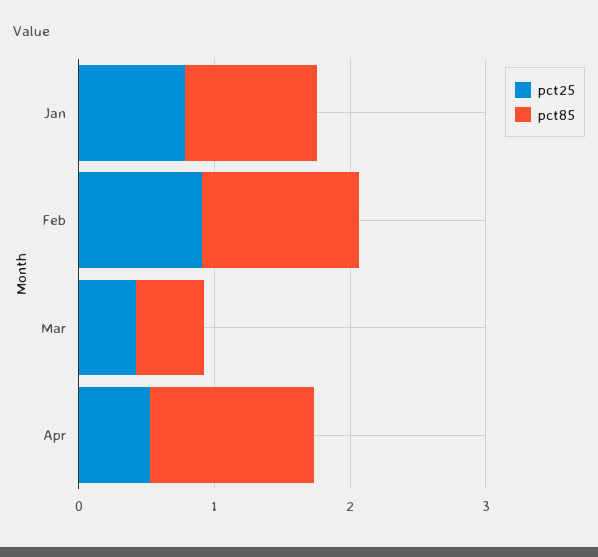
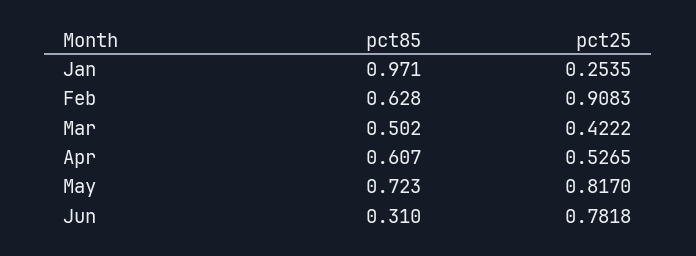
pct25, Jan: 0.8 -> 0.2535
pct85, Feb: 1.2 -> 0.628
pct85, Apr: 1.2 -> 0.607
pct85, May: none -> 0.723
pct25, May: none -> 0.817
pct85, Jun: none -> 0.31
pct25, Jun: none -> 0.7818

